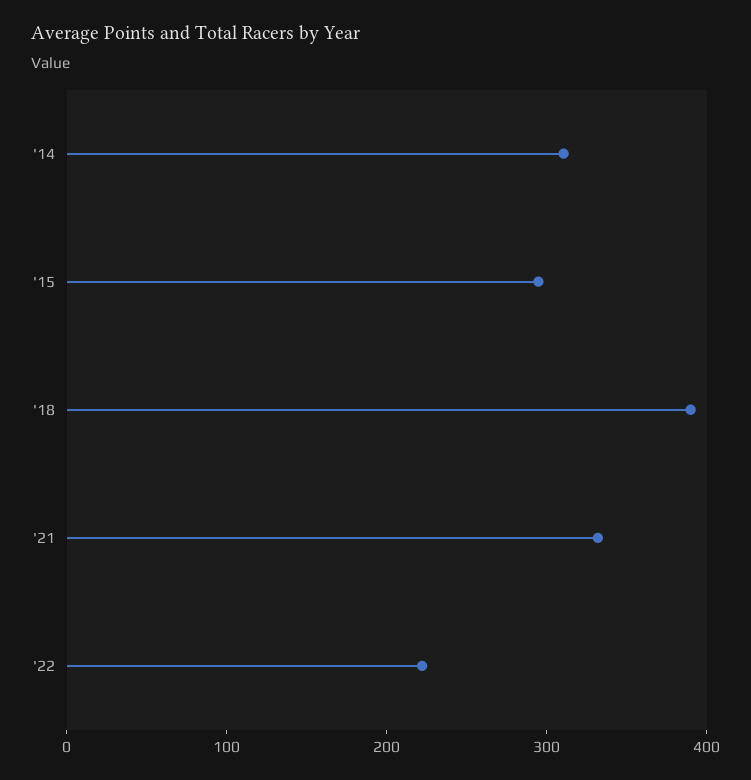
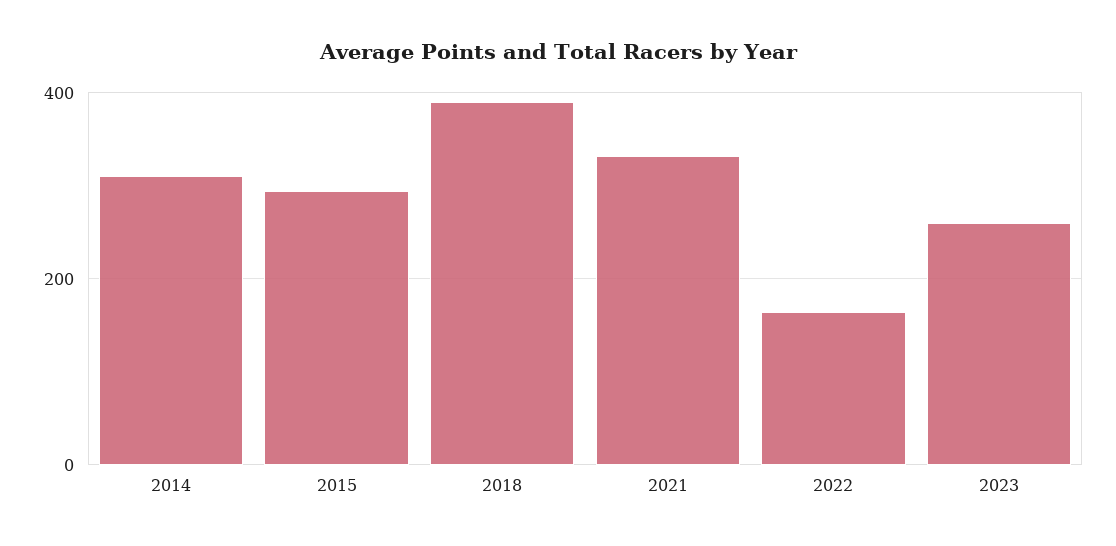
'22: 220 -> 160
2023: none -> 260

